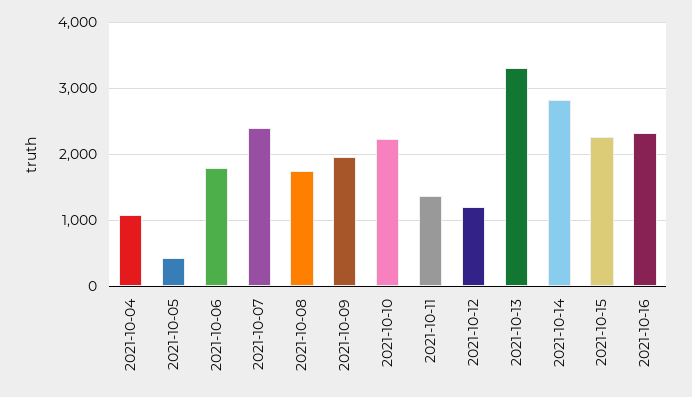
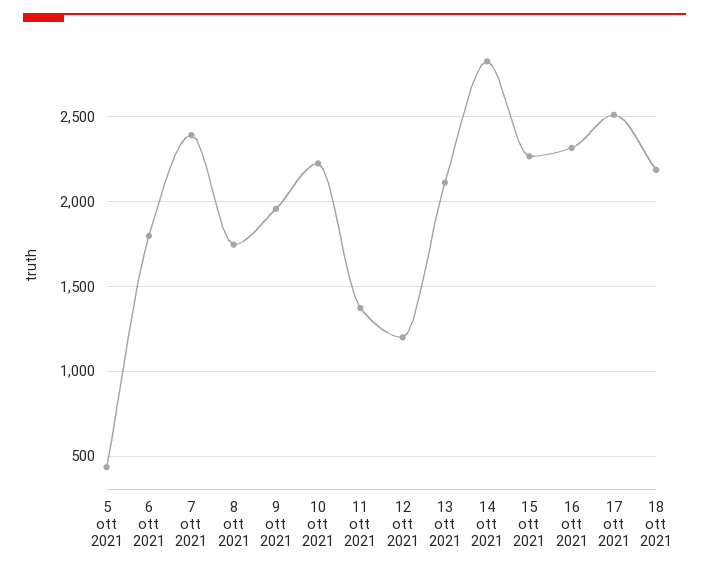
2021-10-04: 1100 -> none
2021-10-13: 3300 -> 2100
17 ott 2021: none -> 2500
18 ott 2021: none -> 2200

